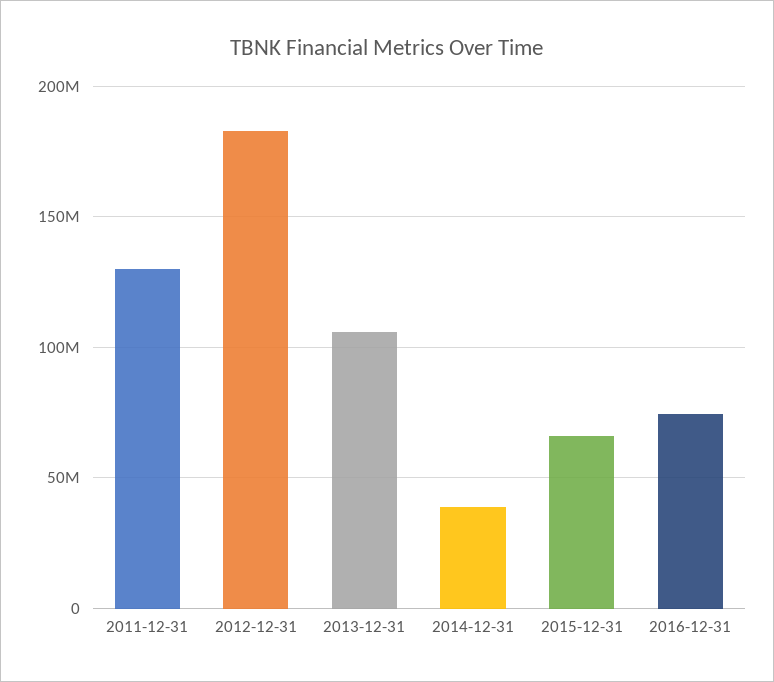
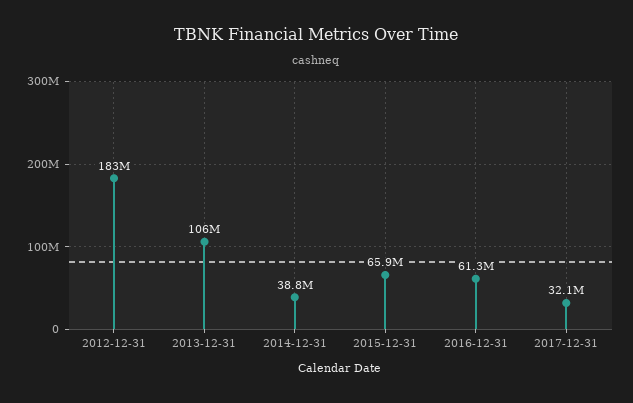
2011-12-31: 130000000 -> none
2016-12-31: 75000000 -> 61300000
2017-12-31: none -> 32100000

